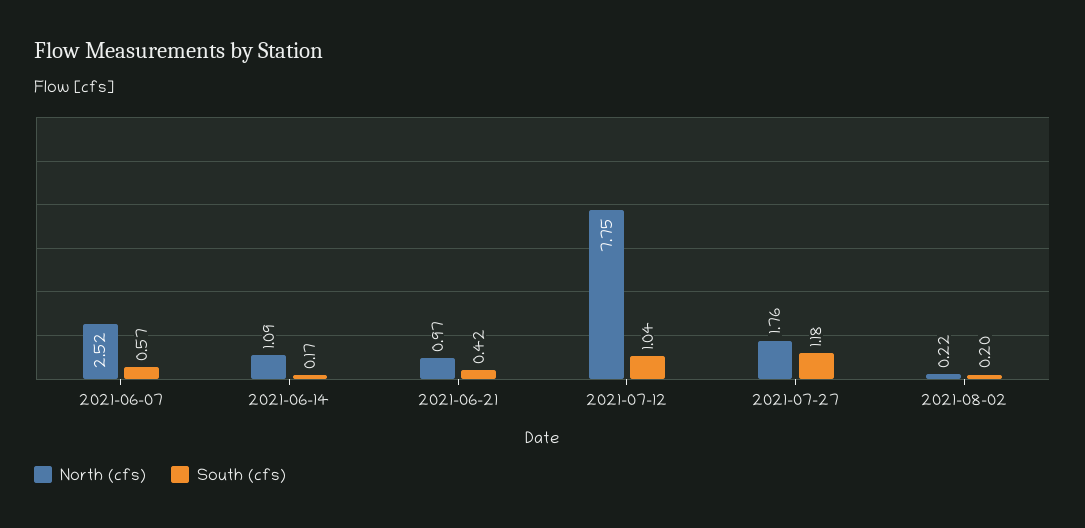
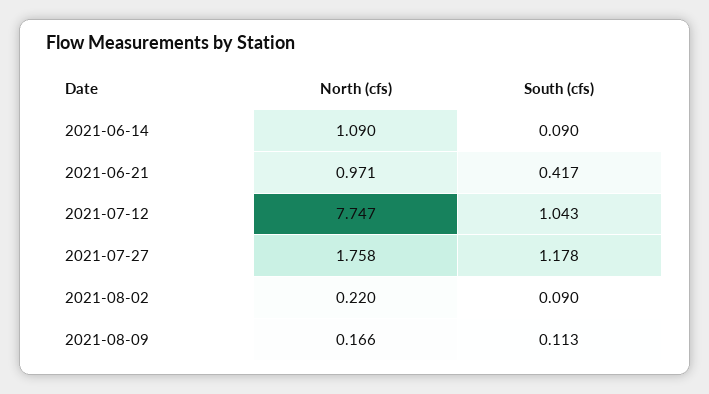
North (cfs), 2021-06-07: 2.52 -> none
South (cfs), 2021-06-07: 0.57 -> none
South (cfs), 2021-06-14: 0.17 -> 0.09
South (cfs), 2021-08-02: 0.2 -> 0.09
North (cfs), 2021-08-09: none -> 0.166
South (cfs), 2021-08-09: none -> 0.113

